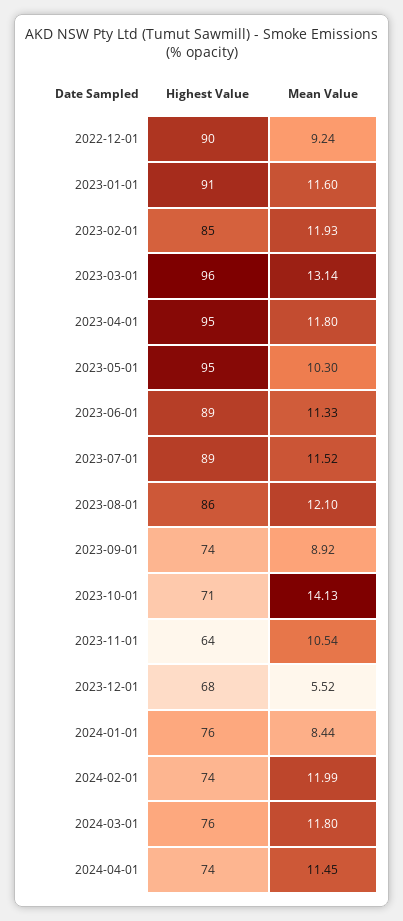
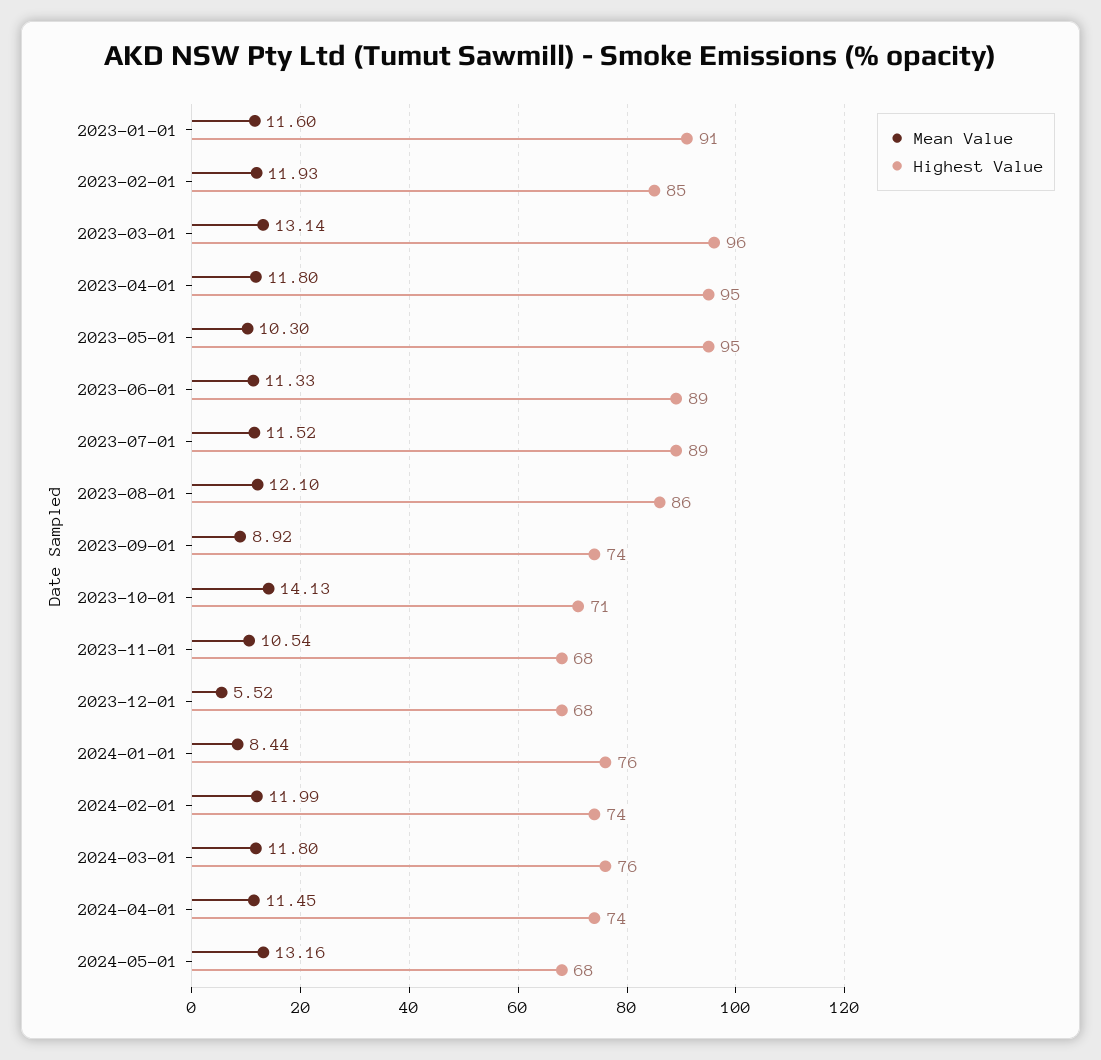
Highest Value, 2022-12-01: 90 -> none
Mean Value, 2022-12-01: 9.24 -> none
Highest Value, 2023-11-01: 64 -> 68
Mean Value, 2024-05-01: none -> 13.16
Highest Value, 2024-05-01: none -> 68

